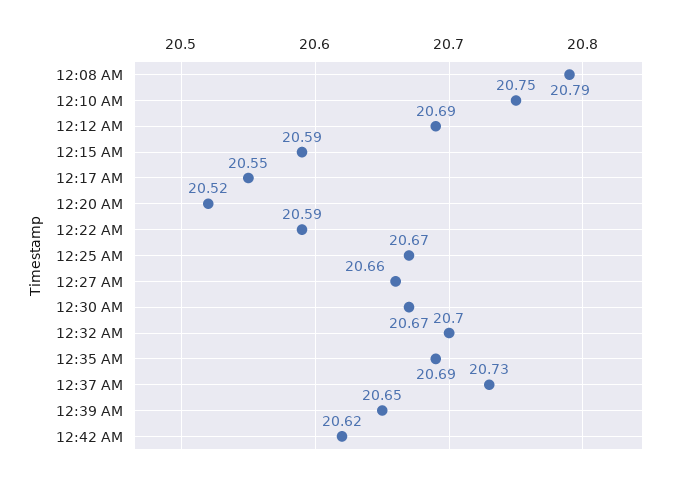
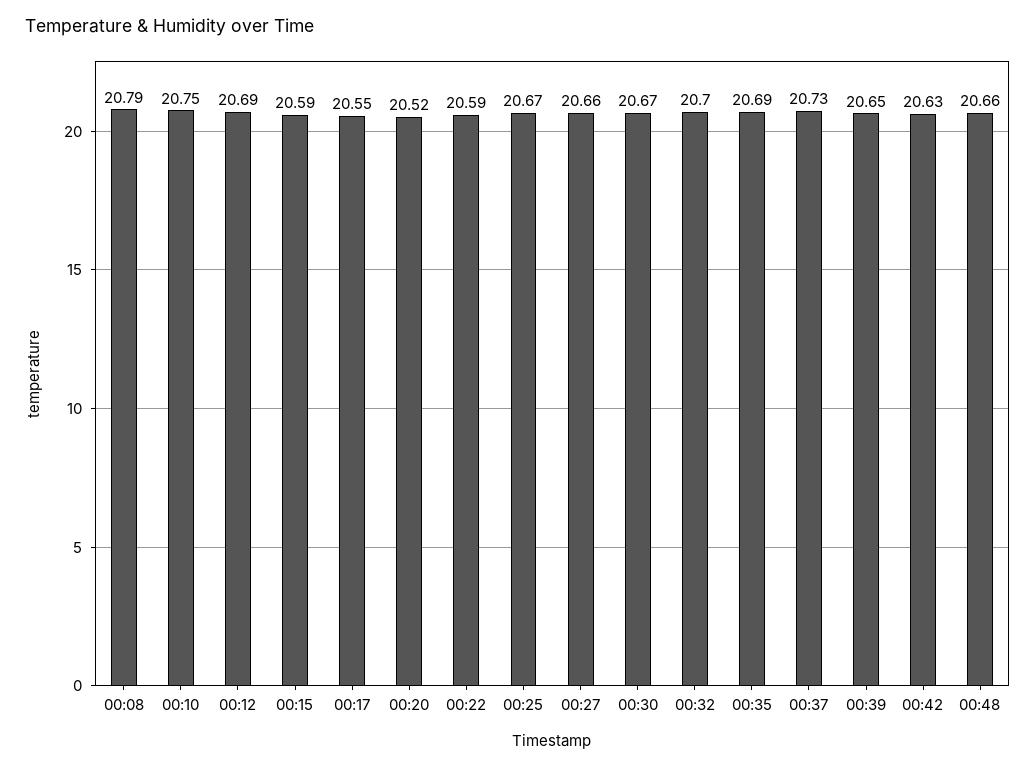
12:42 AM: 20.62 -> 20.63
00:48: none -> 20.66

